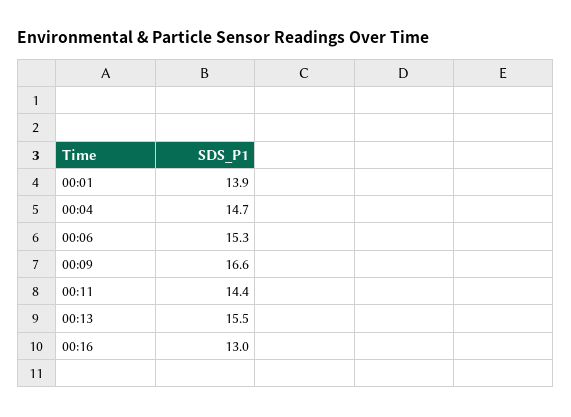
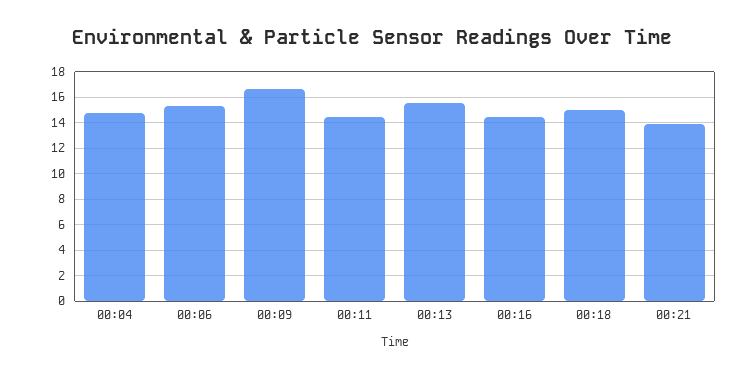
00:01: 13.9 -> none
00:16: 13 -> 14.5
00:18: none -> 15
00:21: none -> 14

